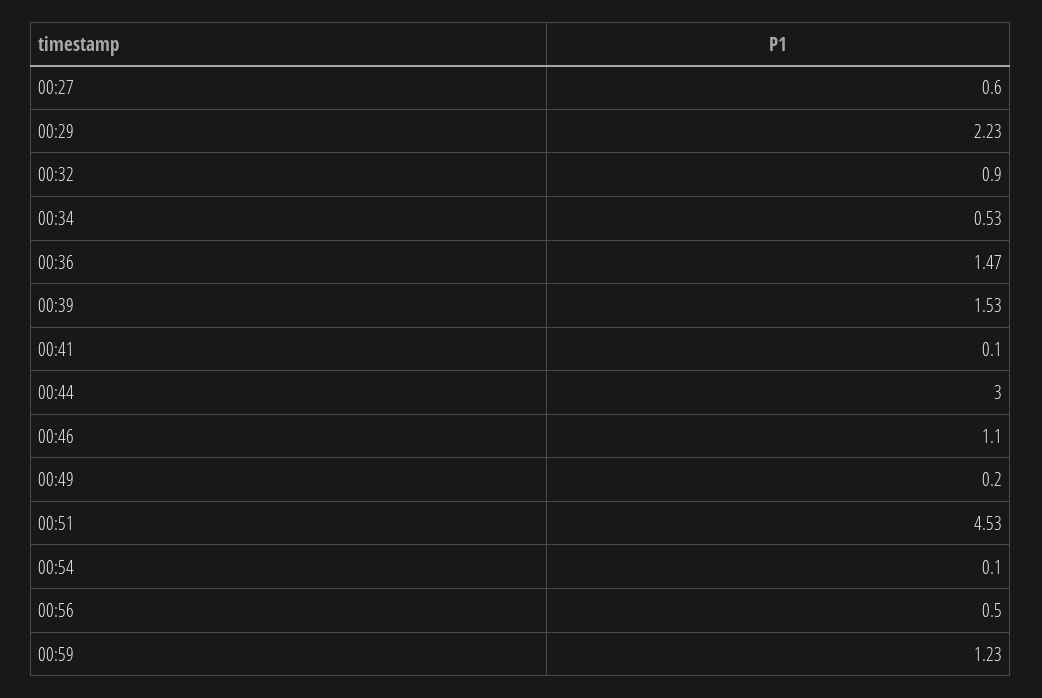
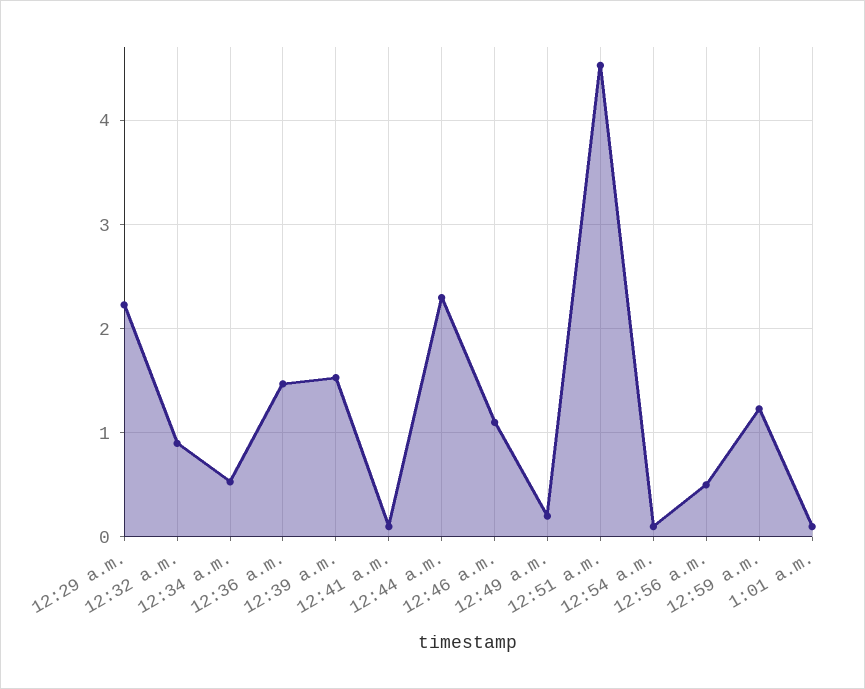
00:27: 0.6 -> none
00:44: 3 -> 2.3
1:01 a.m.: none -> 0.1

